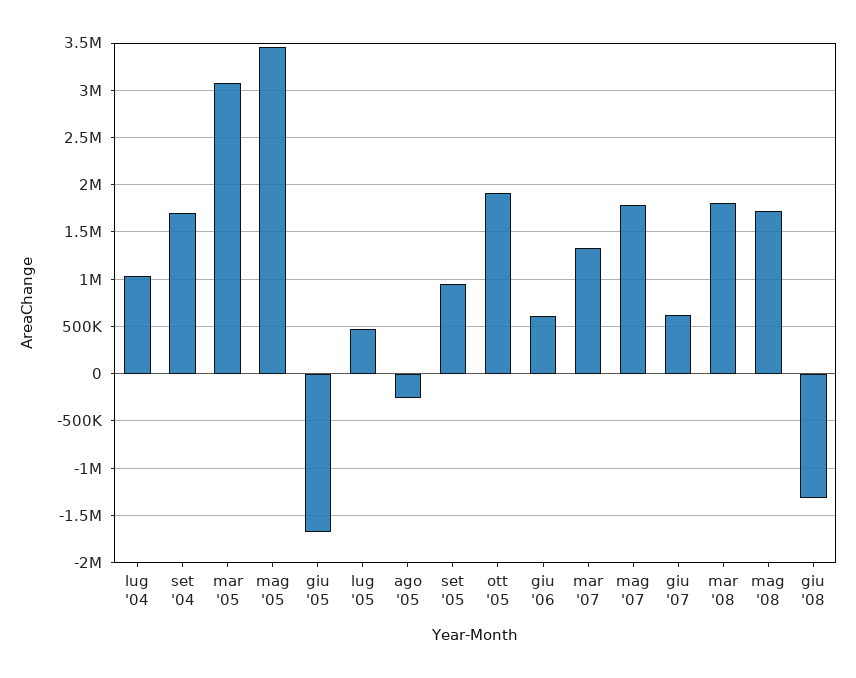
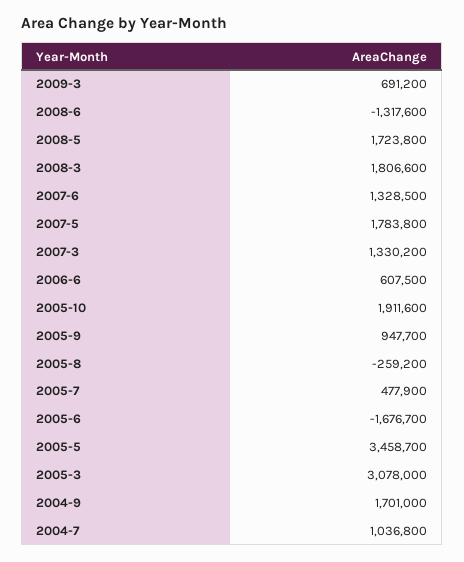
giu '07: 600000 -> 1328500
2009-3: none -> 691200

